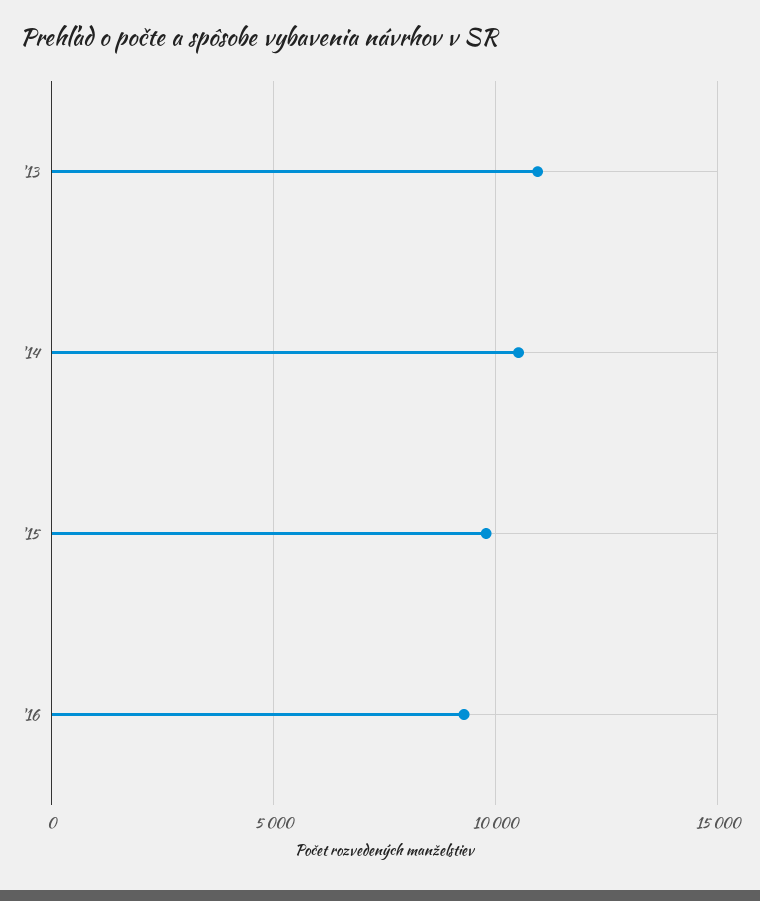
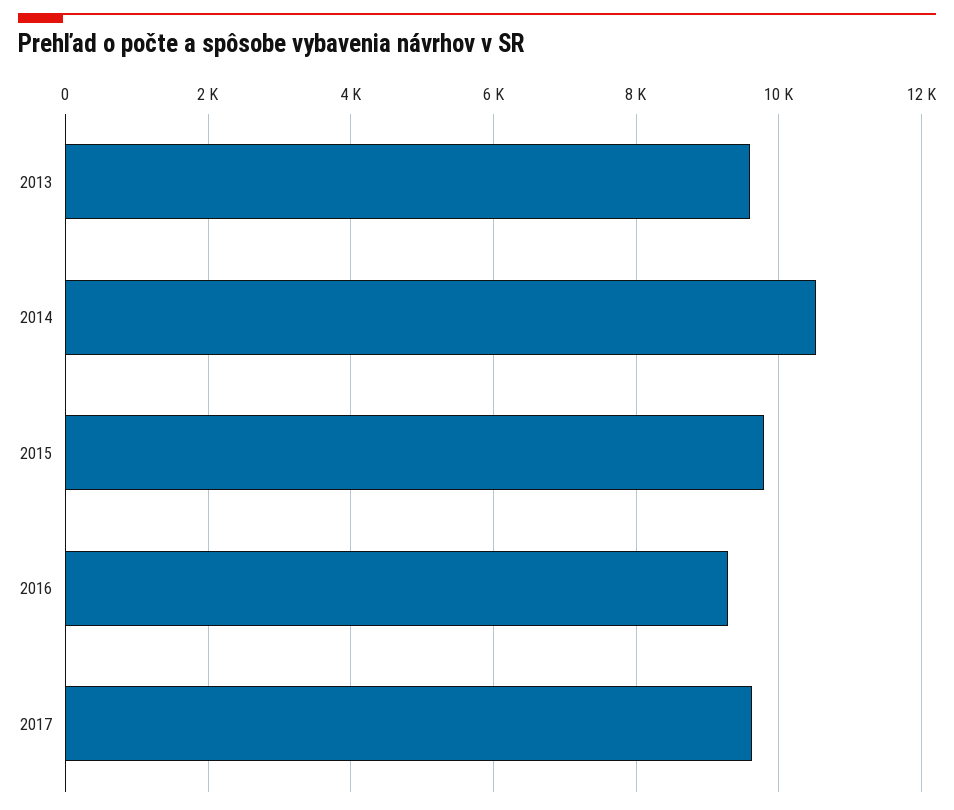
'13: 11000 -> 9600
2017: none -> 9600

